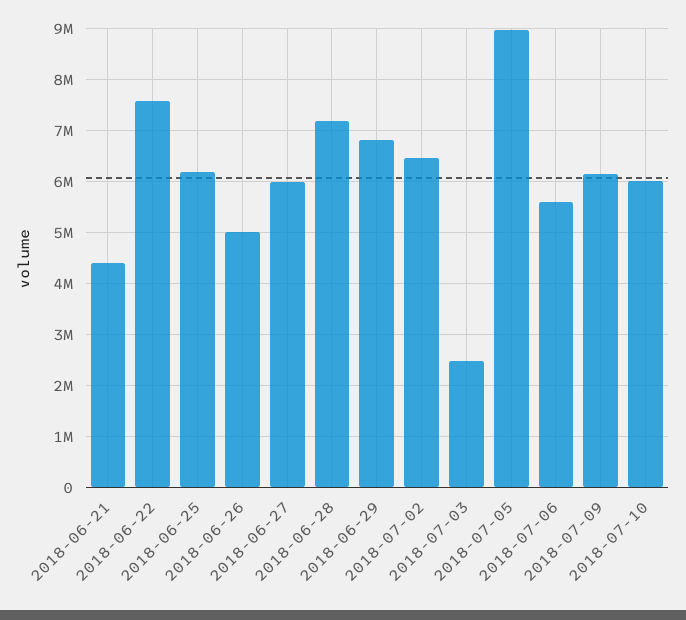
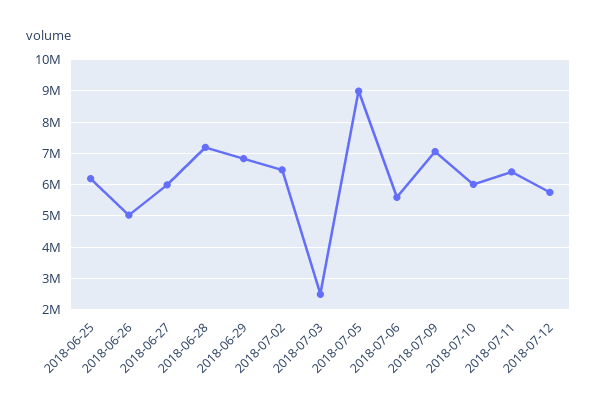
2018-06-21: 4400000 -> none
2018-06-22: 7600000 -> none
2018-07-09: 6200000 -> 7000000
2018-07-11: none -> 6400000
2018-07-12: none -> 5800000

